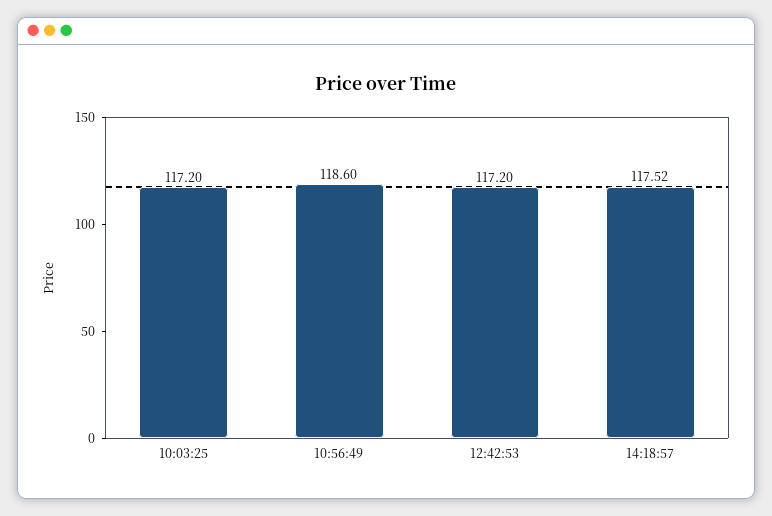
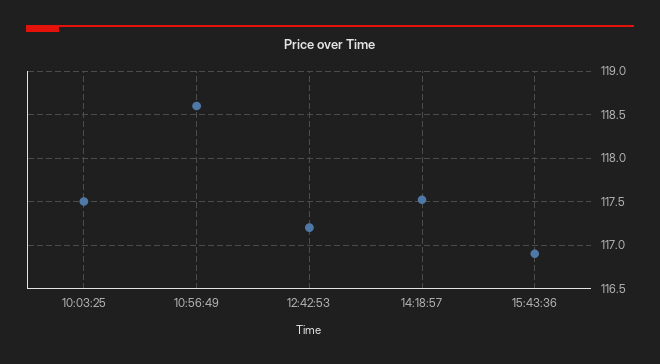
10:03:25: 117.2 -> 117.5
15:43:36: none -> 116.9

